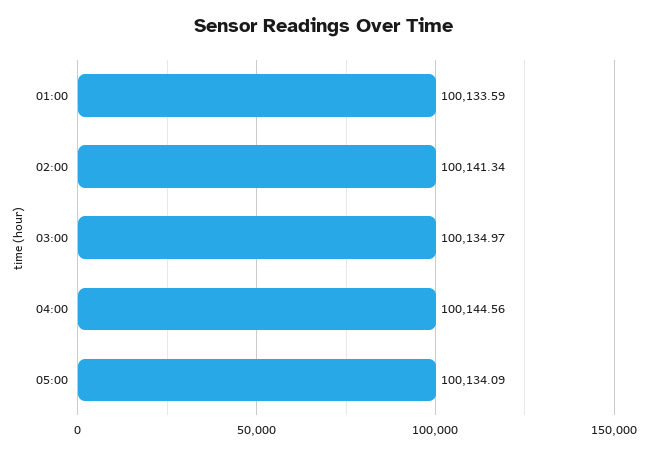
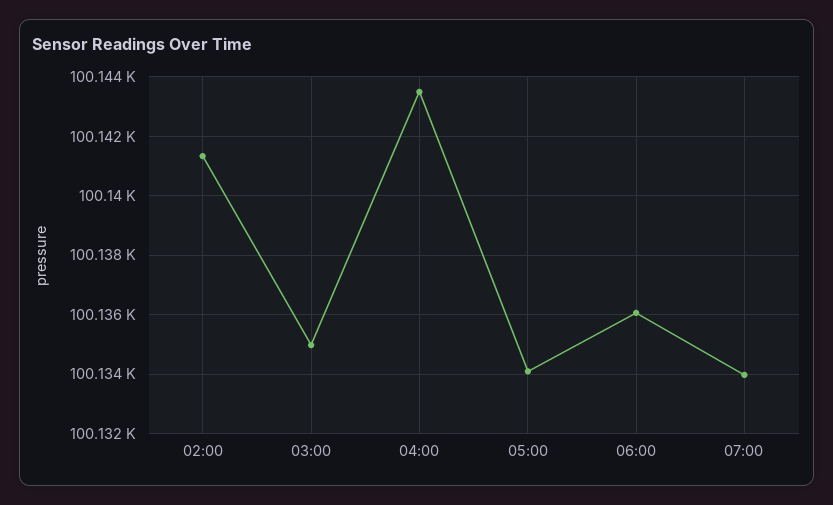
01:00: 100133.59 -> none
04:00: 100144.56 -> 100143.5
06:00: none -> 100136
07:00: none -> 100134

